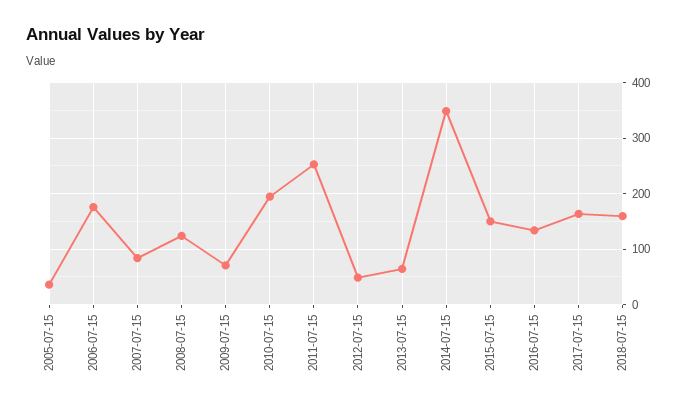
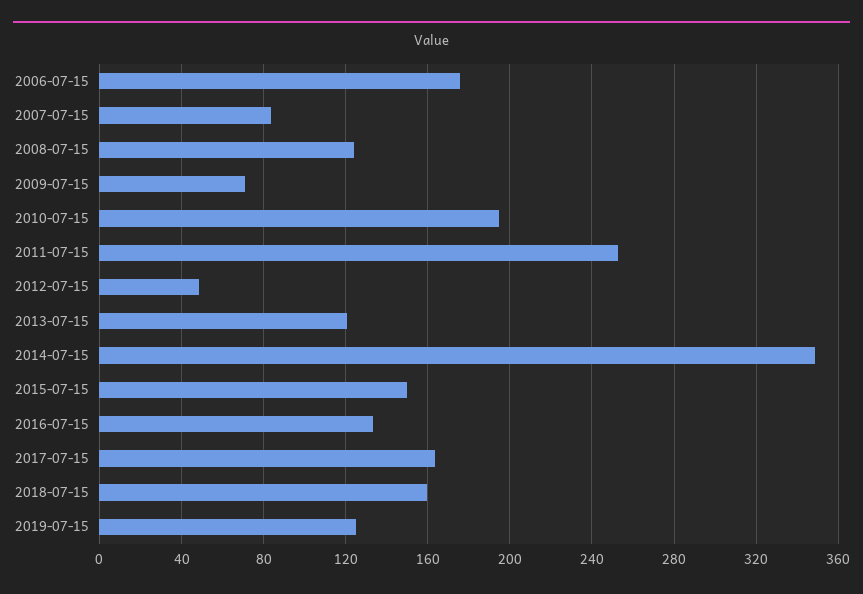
2005-07-15: 40 -> none
2013-07-15: 60 -> 120
2019-07-15: none -> 125

